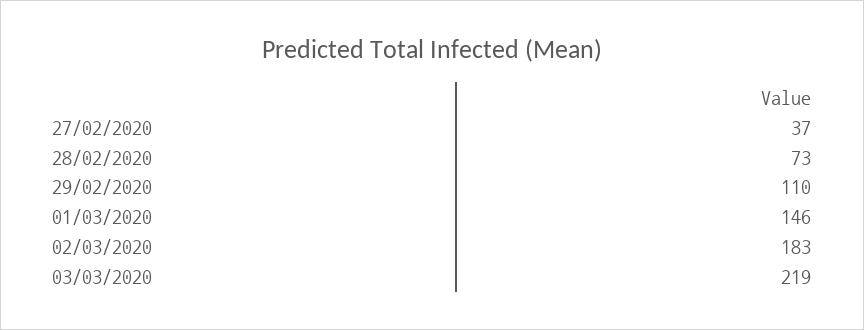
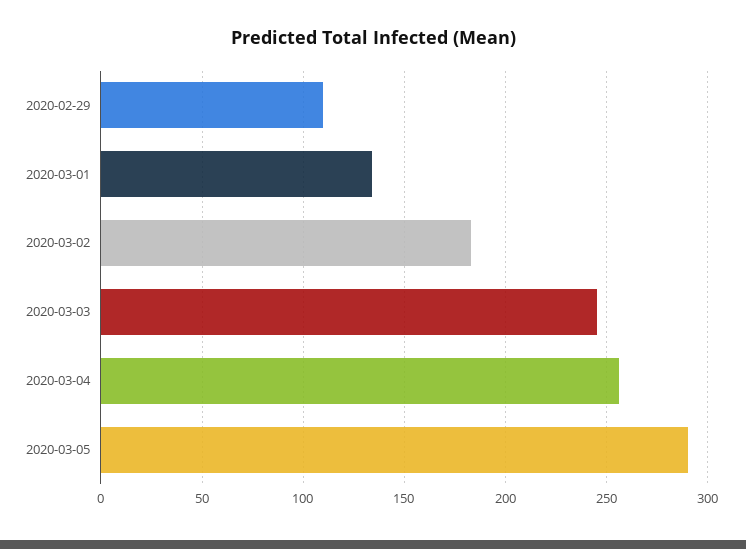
27/02/2020: 37 -> none
28/02/2020: 73 -> none
01/03/2020: 146 -> 135
03/03/2020: 219 -> 245
2020-03-04: none -> 255
2020-03-05: none -> 290

